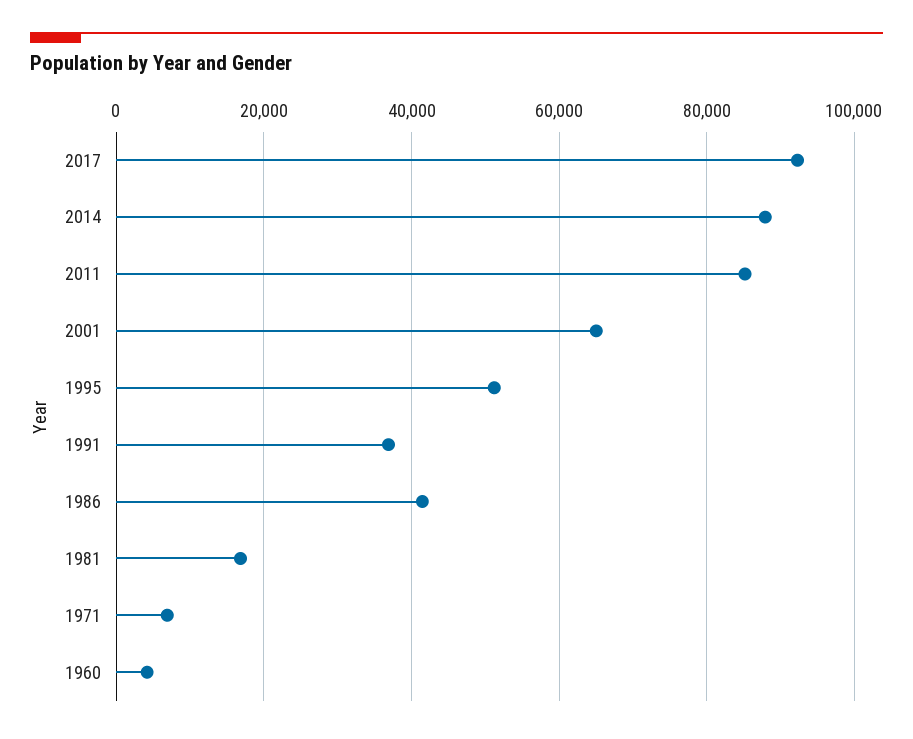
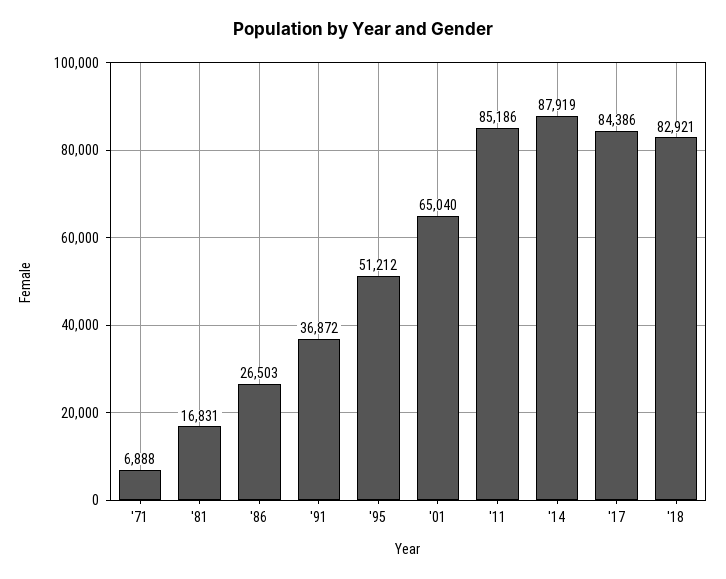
2017: 92000 -> 84386
1986: 42000 -> 26503
1960: 4000 -> none
'18: none -> 82921

